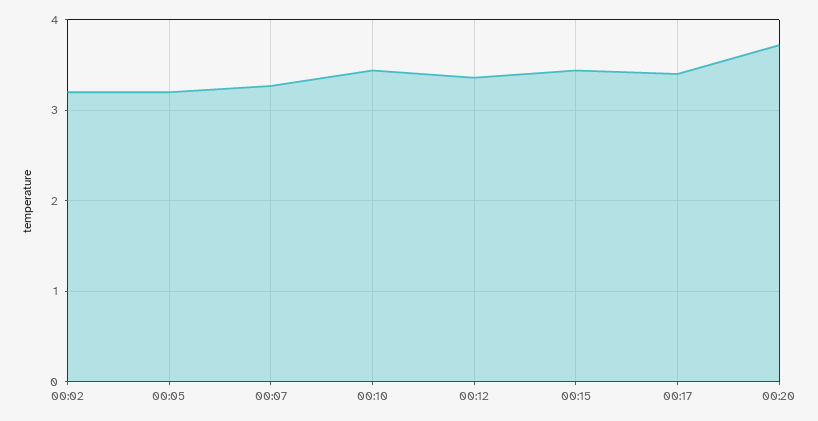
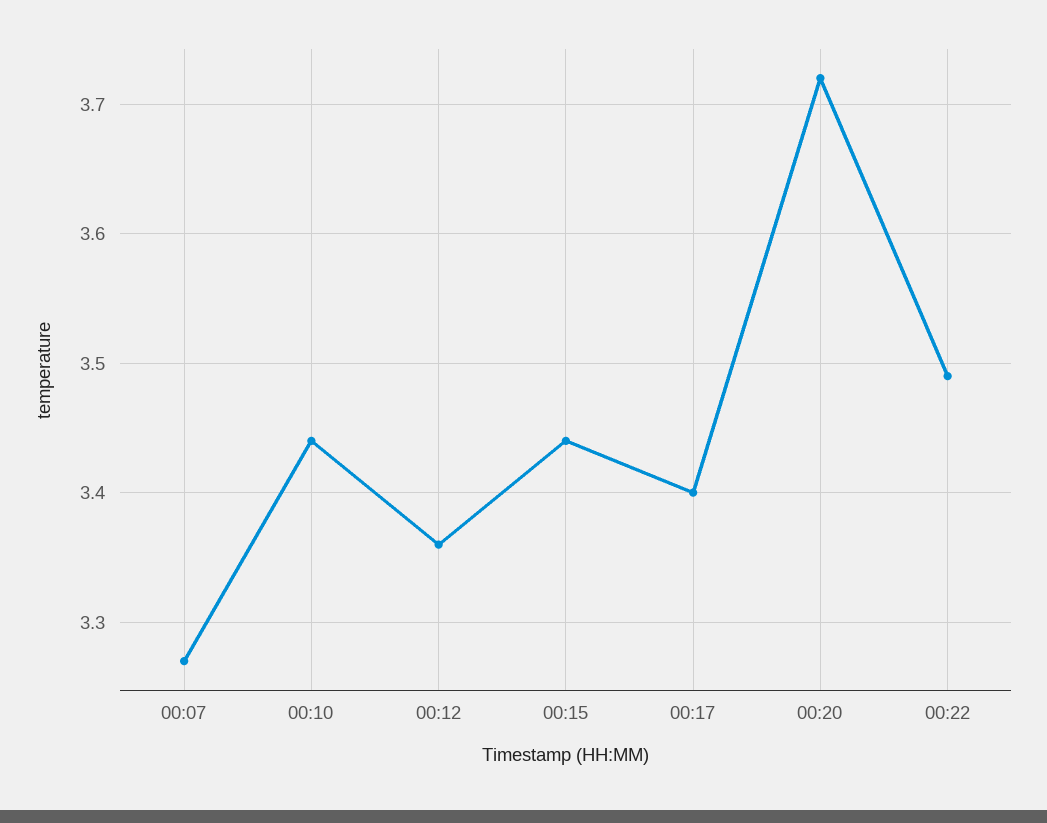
00:02: 3.2 -> none
00:05: 3.2 -> none
00:22: none -> 3.49

